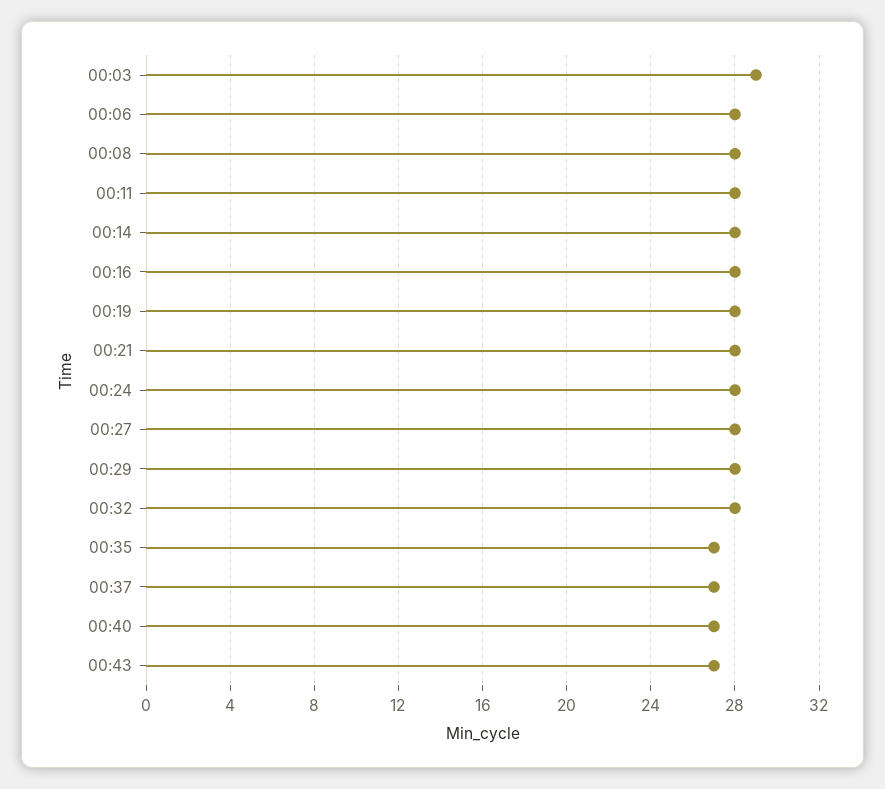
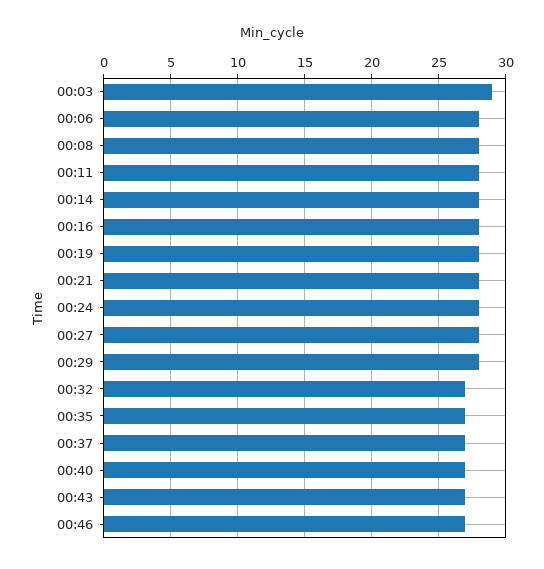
00:32: 28 -> 27
00:46: none -> 27

